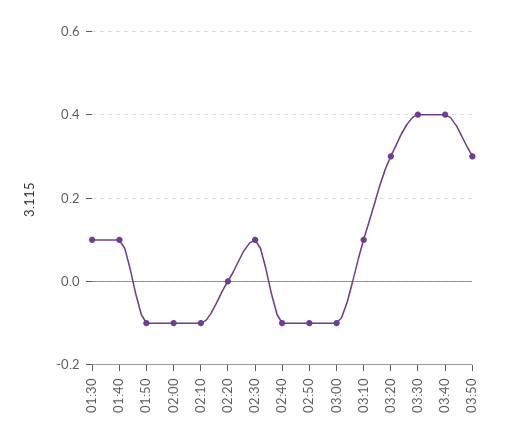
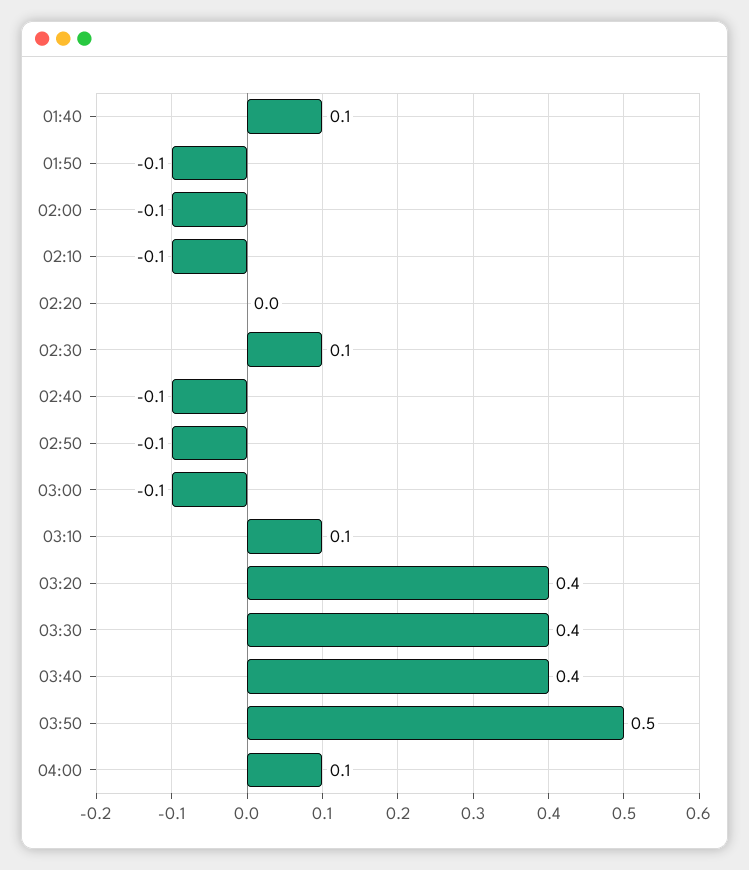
01:30: 0.1 -> none
03:20: 0.3 -> 0.4
03:50: 0.3 -> 0.5
04:00: none -> 0.1

